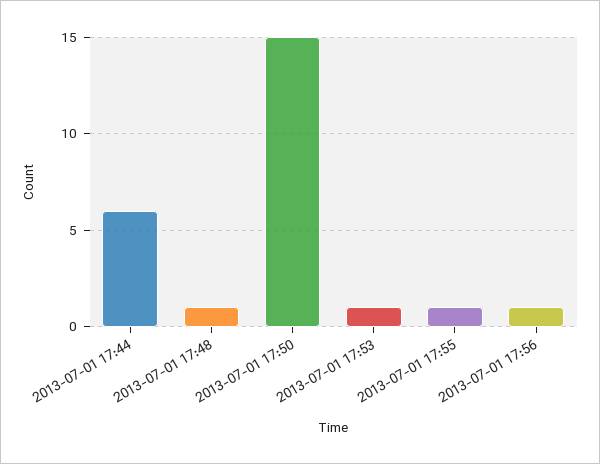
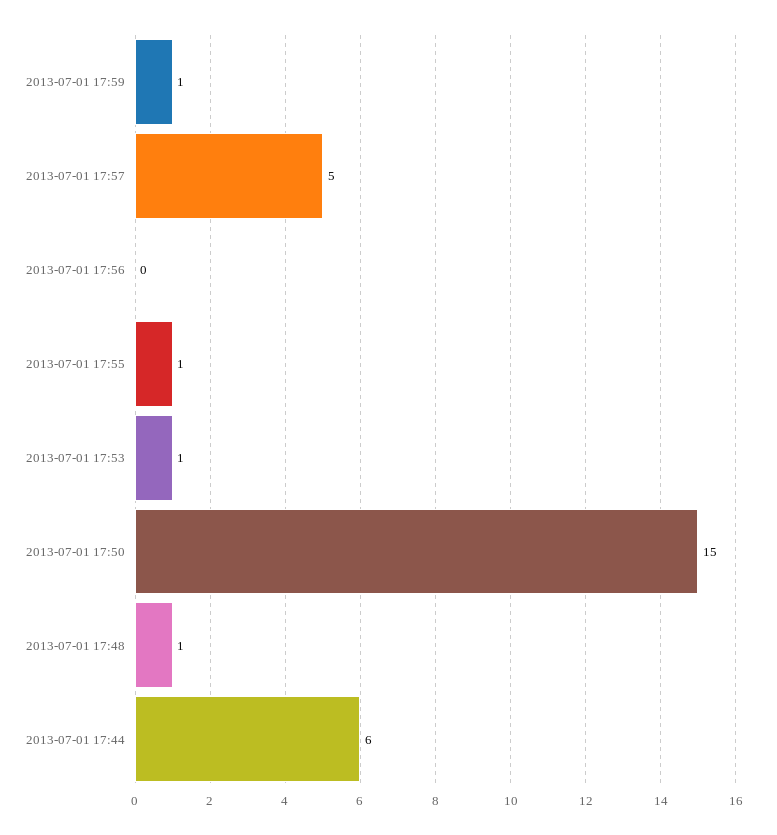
2013-07-01 17:56: 1 -> 0
2013-07-01 17:59: none -> 1
2013-07-01 17:57: none -> 5

